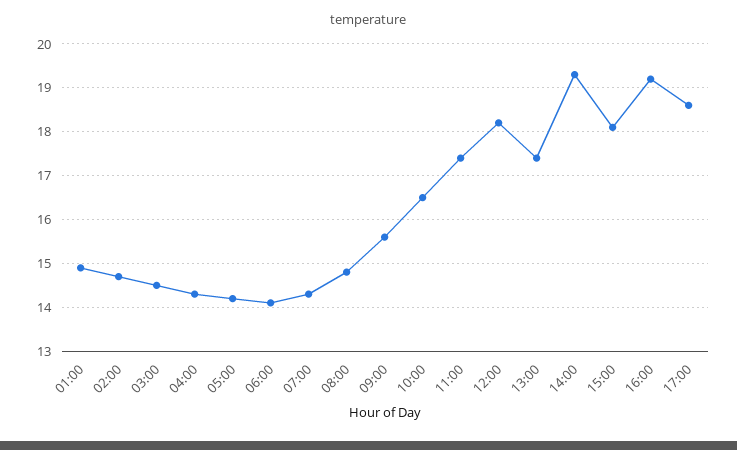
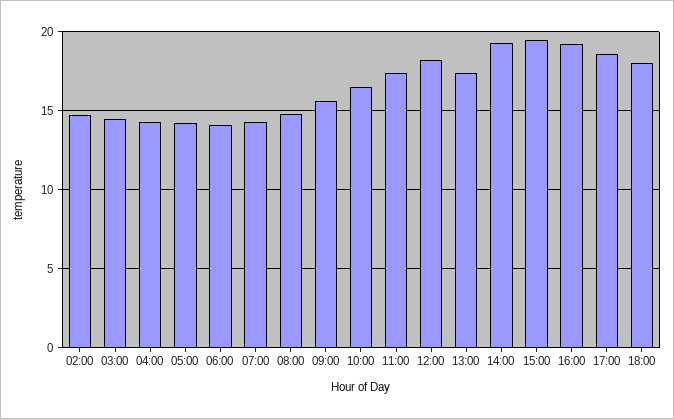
01:00: 15 -> none
15:00: 18 -> 19.5
18:00: none -> 18

